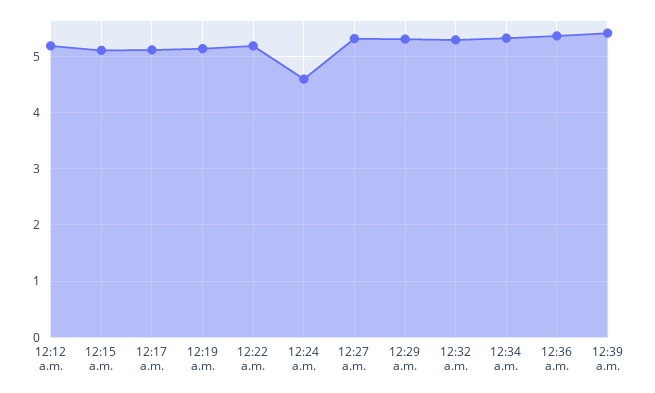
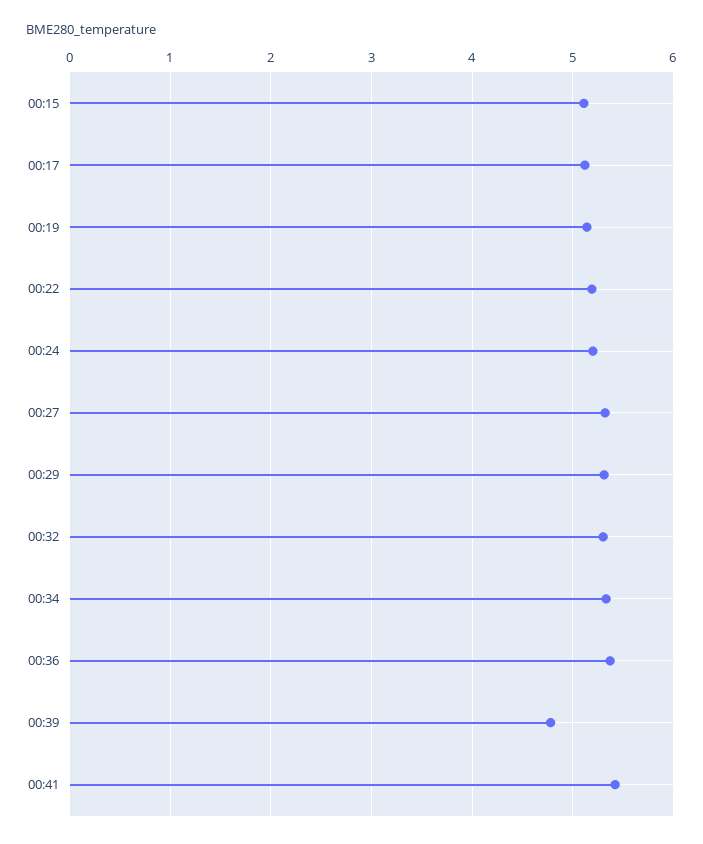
12:12 a.m.: 5.2 -> none
12:24 a.m.: 4.6 -> 5.2
12:39 a.m.: 5.4 -> 4.8
00:41: none -> 5.4

